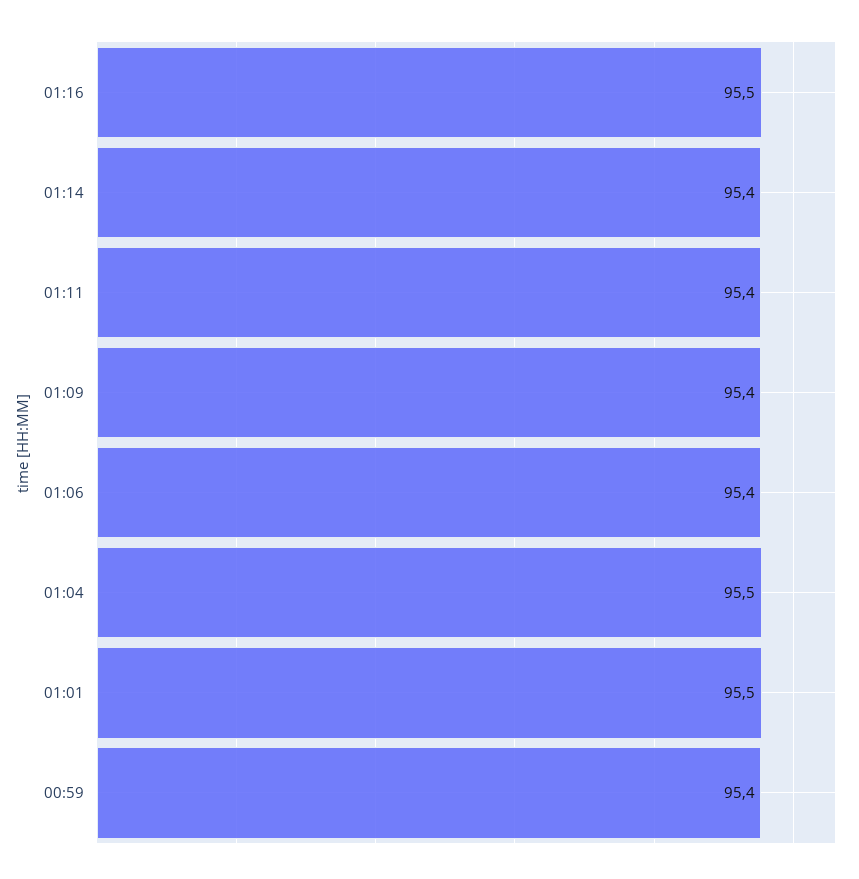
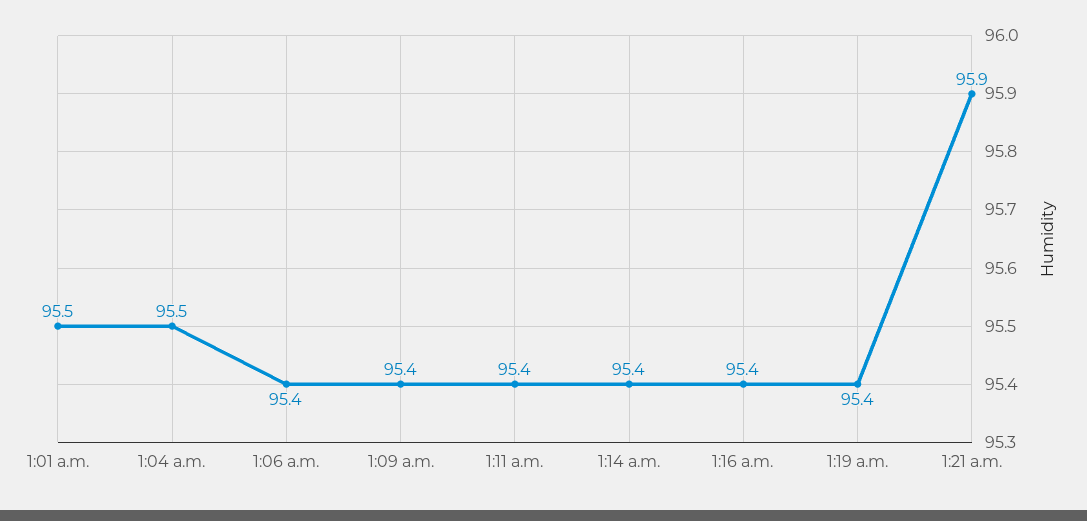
01:16: 95.5 -> 95.4
00:59: 95.4 -> none
1:19 a.m.: none -> 95.4
1:21 a.m.: none -> 95.9

